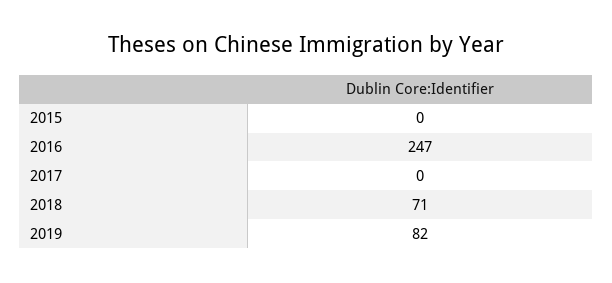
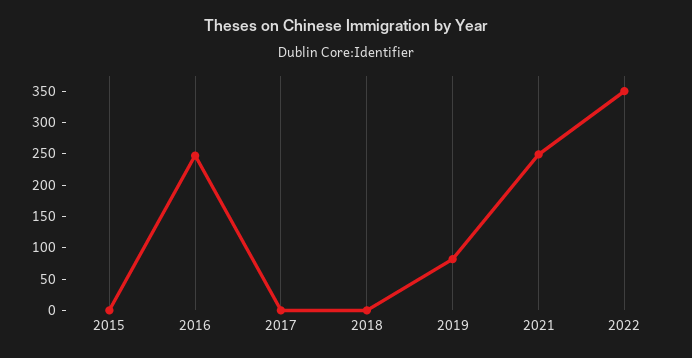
2018: 71 -> 0
2021: none -> 250
2022: none -> 350

